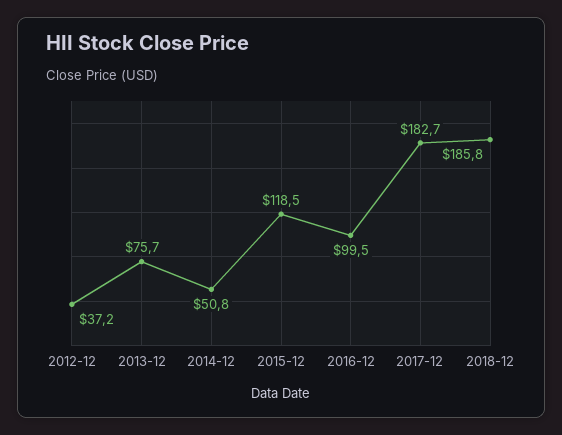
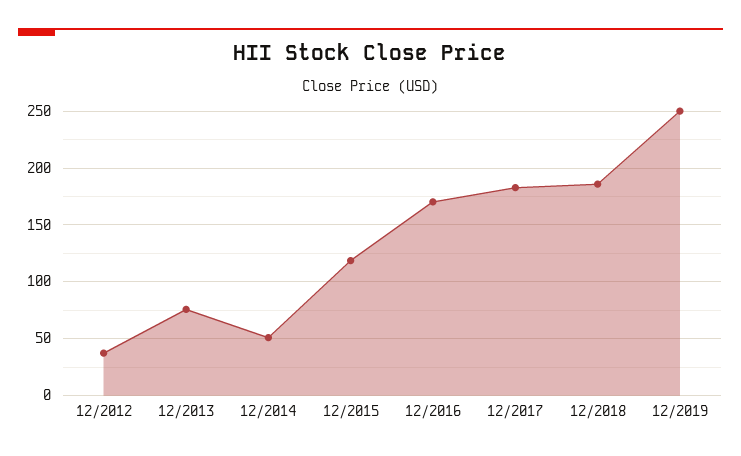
2016-12: 99.5 -> 170
12/2019: none -> 250

